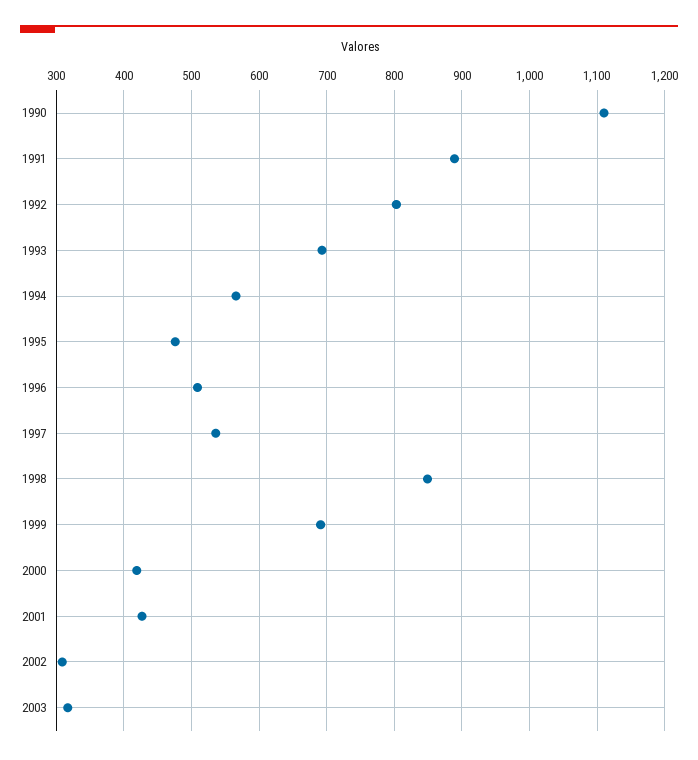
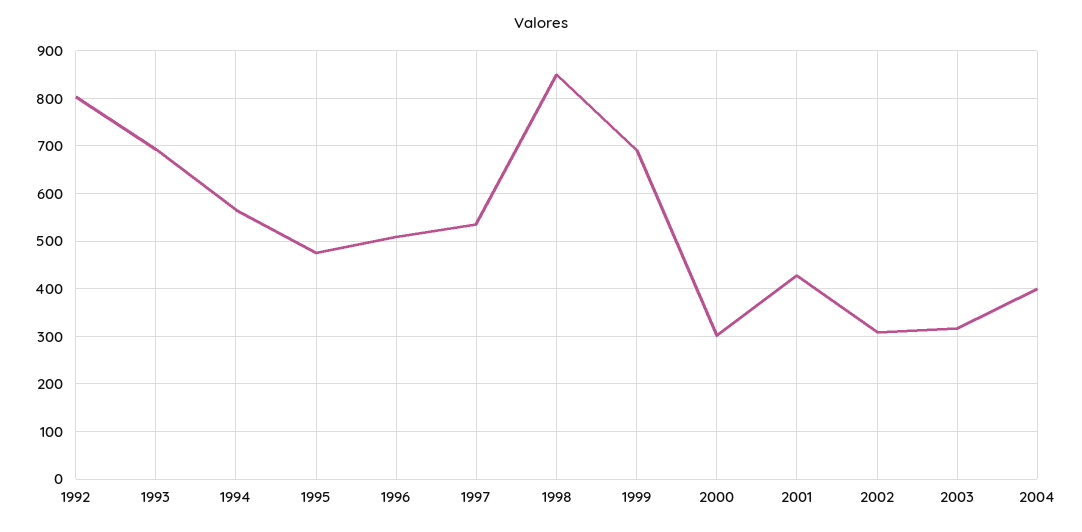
1990: 1110 -> none
1991: 890 -> none
2000: 420 -> 300
2004: none -> 400

